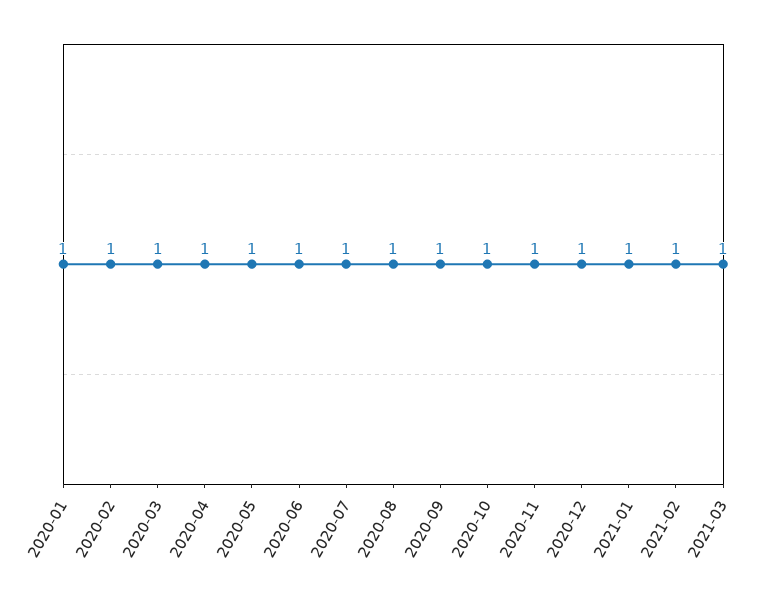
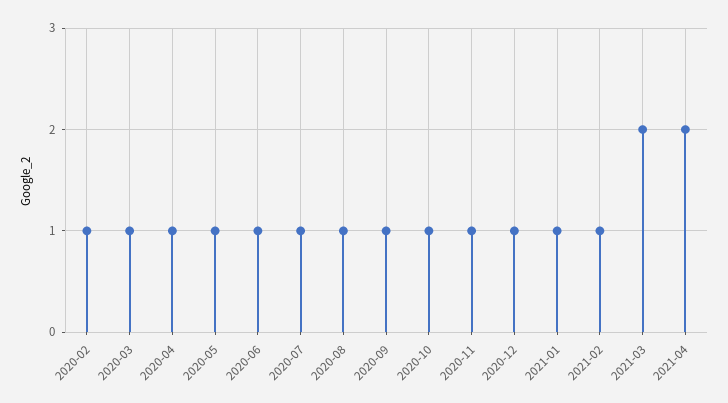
2020-01: 1 -> none
2021-03: 1 -> 2
2021-04: none -> 2

